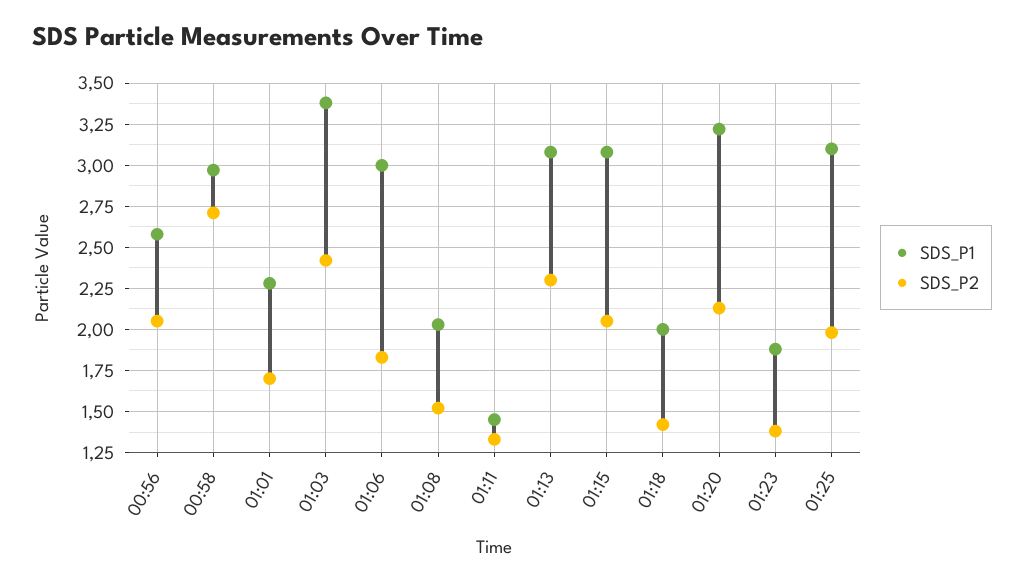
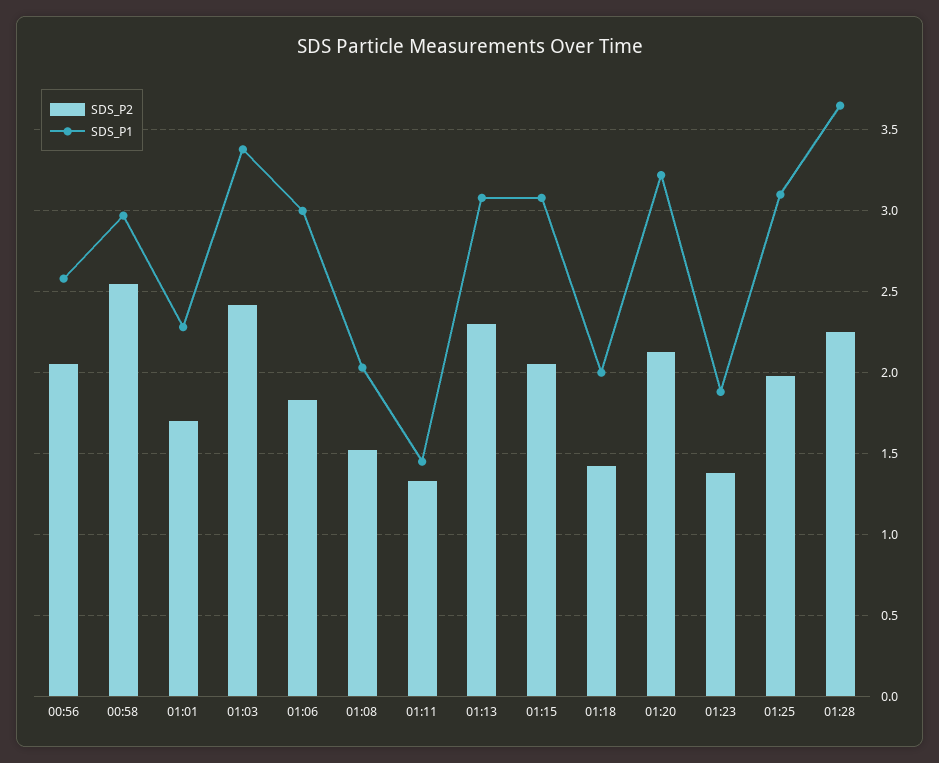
SDS_P2, 00:58: 2.7 -> 2.55
SDS_P2, 01:28: none -> 2.25
SDS_P1, 01:28: none -> 3.65

